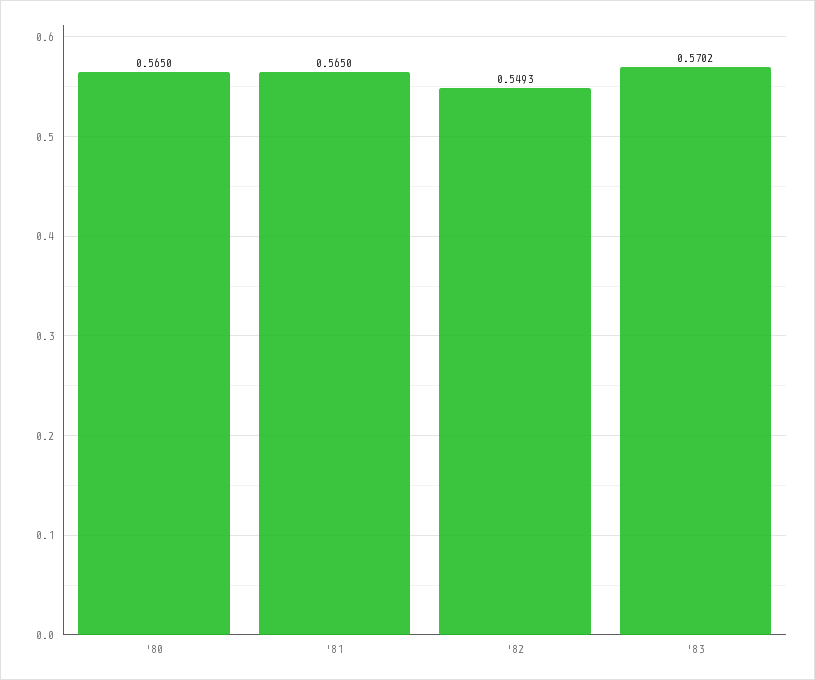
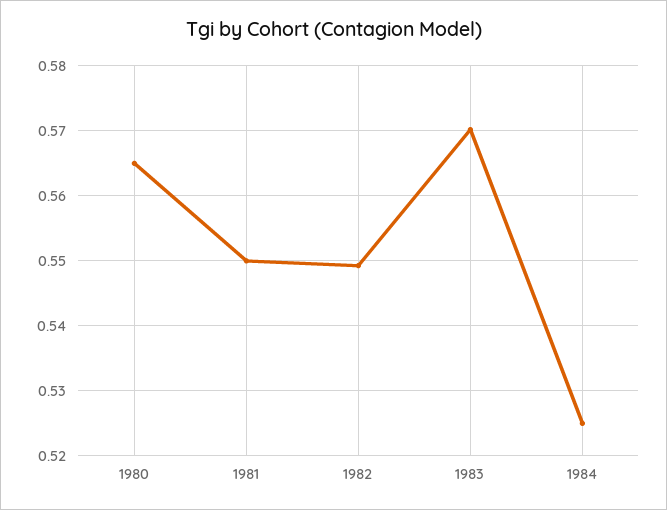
'81: 0.565 -> 0.55
1984: none -> 0.525

